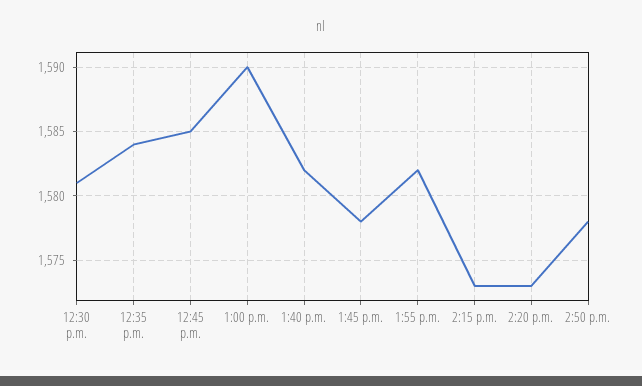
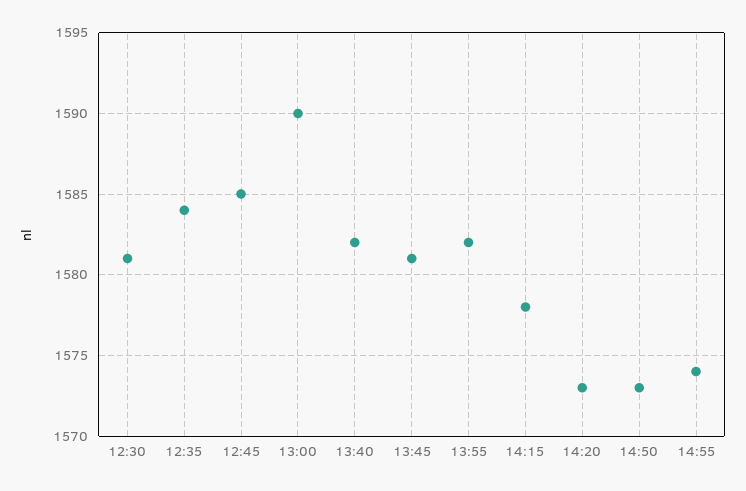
1:45 p.m.: 1578 -> 1581
2:15 p.m.: 1573 -> 1578
2:50 p.m.: 1578 -> 1573
14:55: none -> 1574

